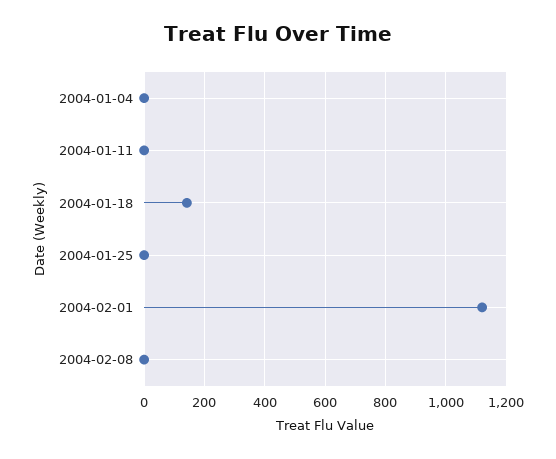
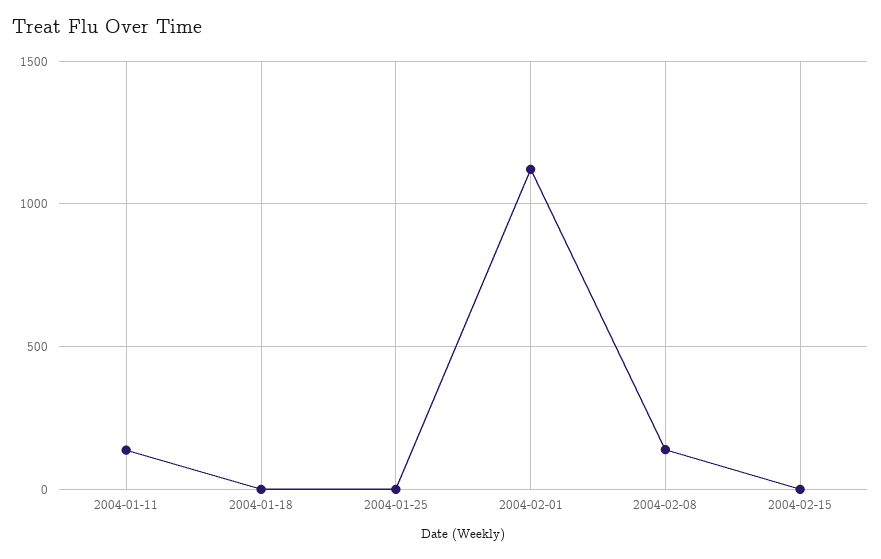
2004-01-04: 0 -> none
2004-01-11: 0 -> 150
2004-01-18: 140 -> 0
2004-02-08: 0 -> 150
2004-02-15: none -> 0

